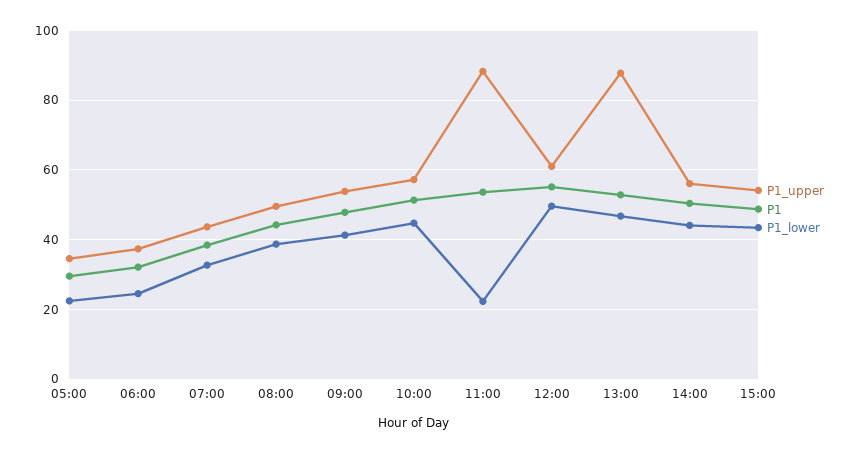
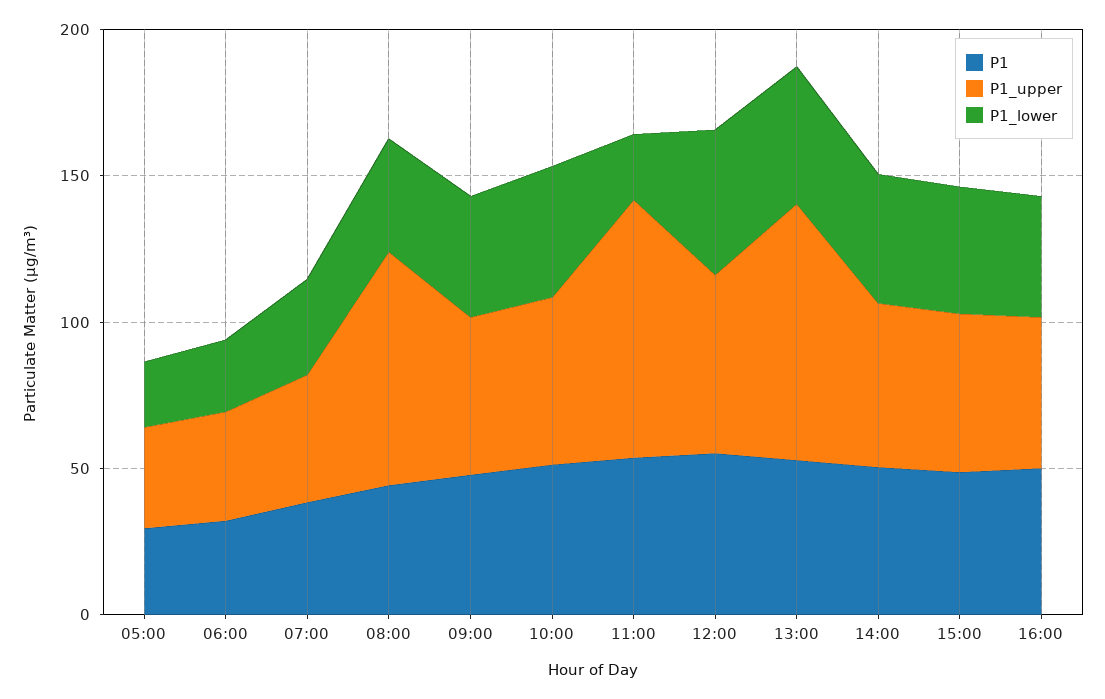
P1_upper, 08:00: 50 -> 80
P1, 16:00: none -> 50
P1_upper, 16:00: none -> 50
P1_lower, 16:00: none -> 40

